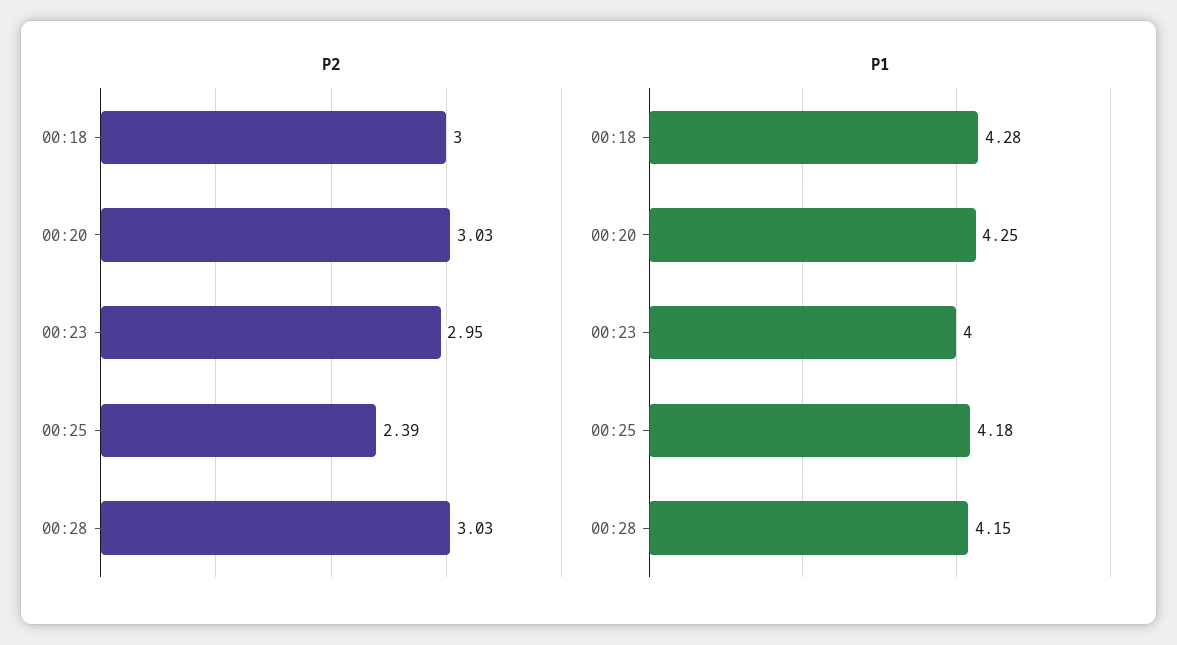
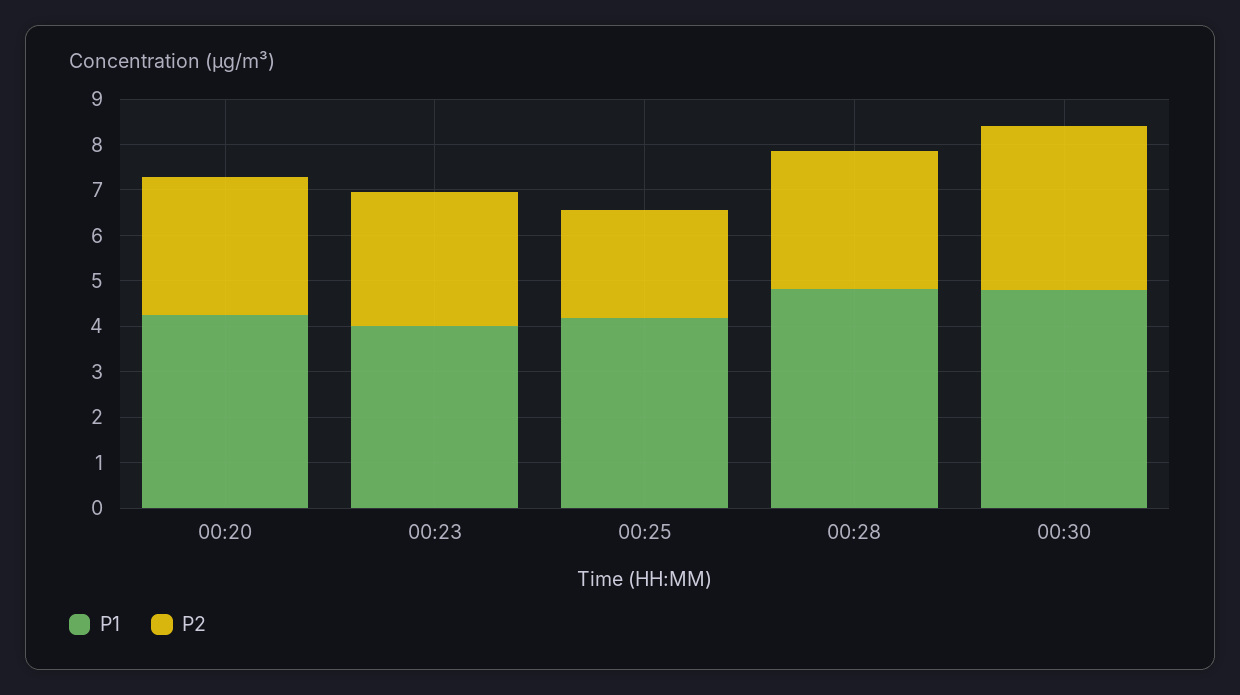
P2, 00:18: 3 -> none
P1, 00:18: 4.28 -> none
P1, 00:28: 4.15 -> 4.8
P1, 00:30: none -> 4.8
P2, 00:30: none -> 3.6

